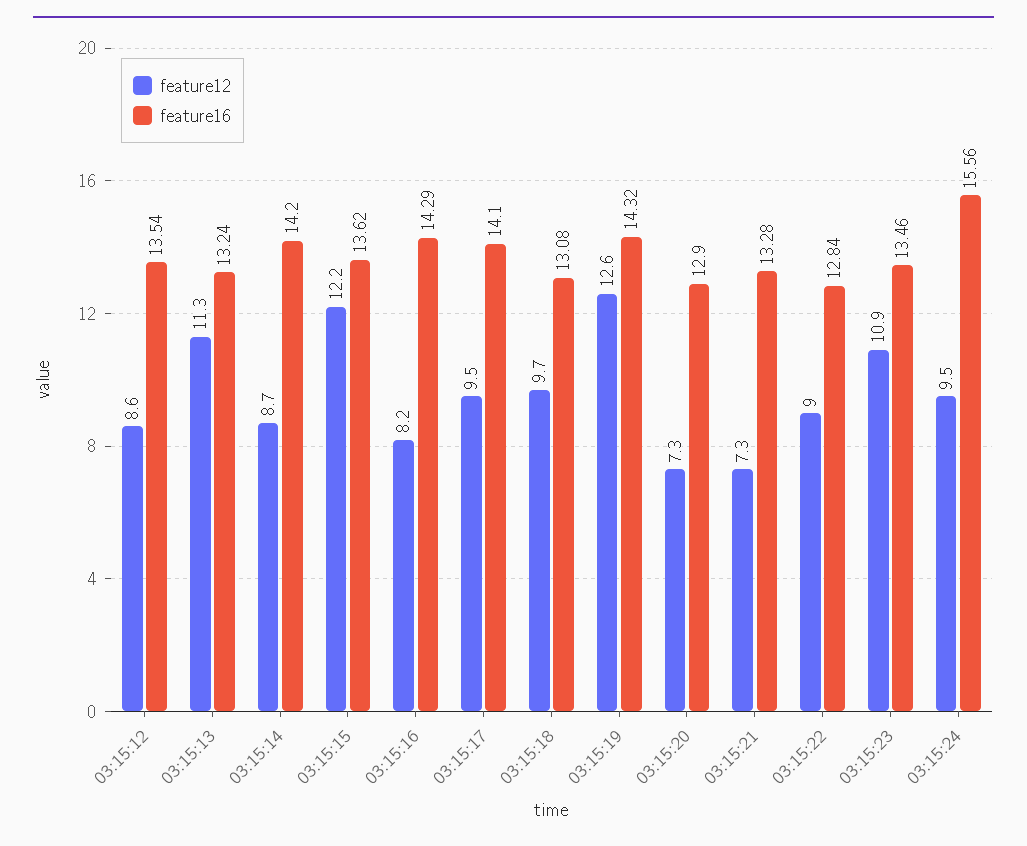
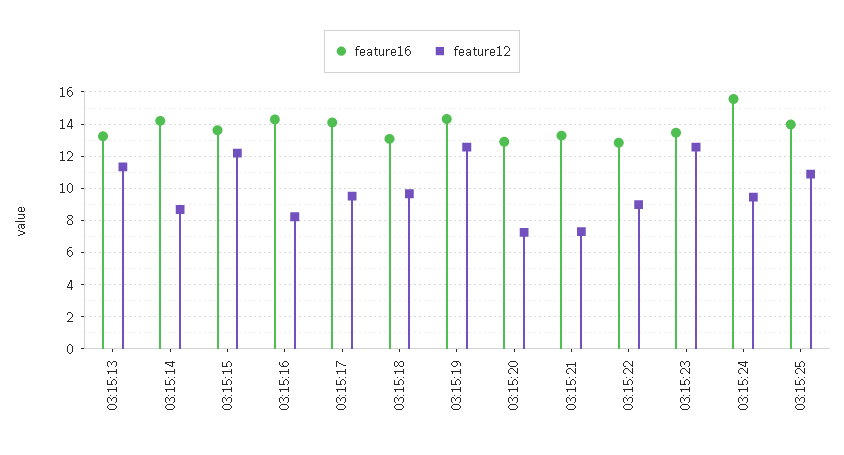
feature12, 03:15:12: 8.6 -> none
feature16, 03:15:12: 13.54 -> none
feature12, 03:15:23: 10.9 -> 12.5
feature16, 03:15:25: none -> 14
feature12, 03:15:25: none -> 11

